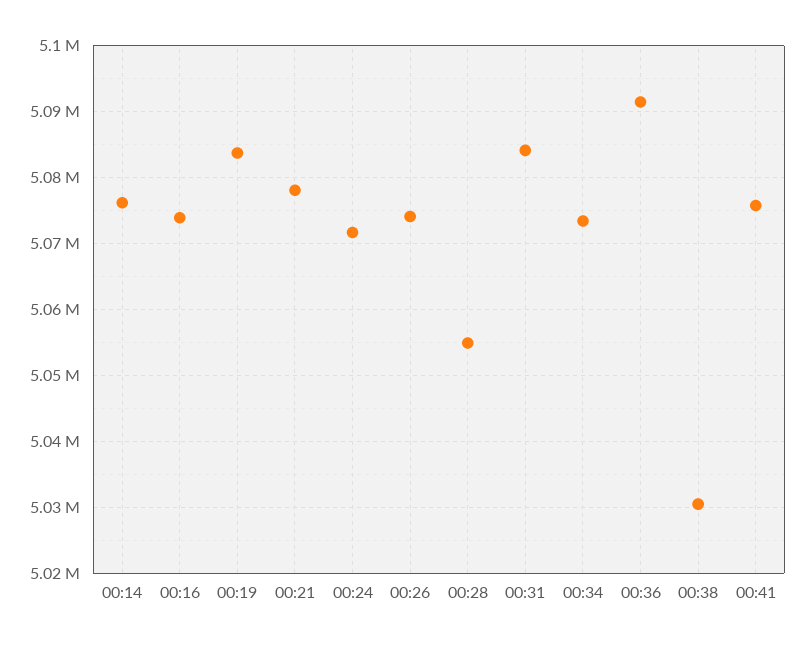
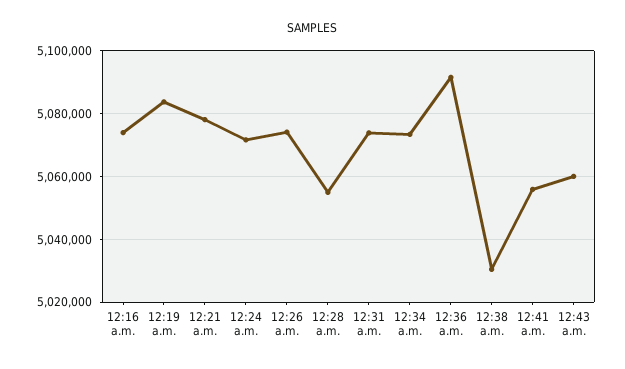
00:14: 5076000 -> none
00:31: 5084000 -> 5074000
00:41: 5076000 -> 5056000
12:43 a.m.: none -> 5060000

